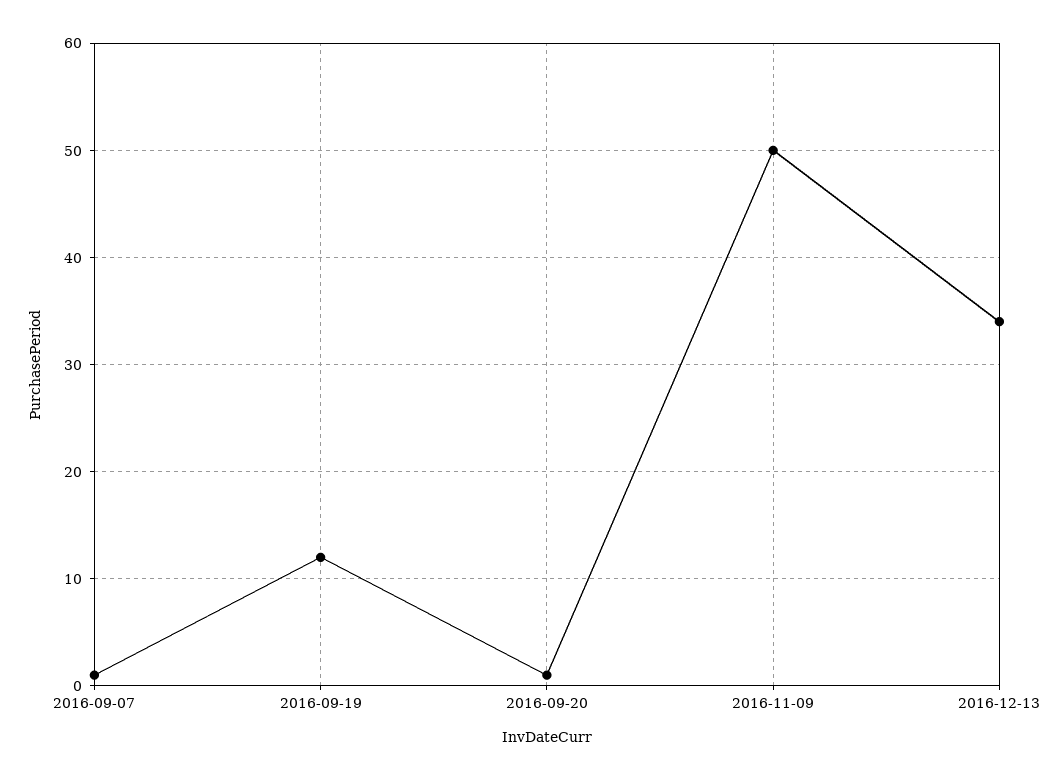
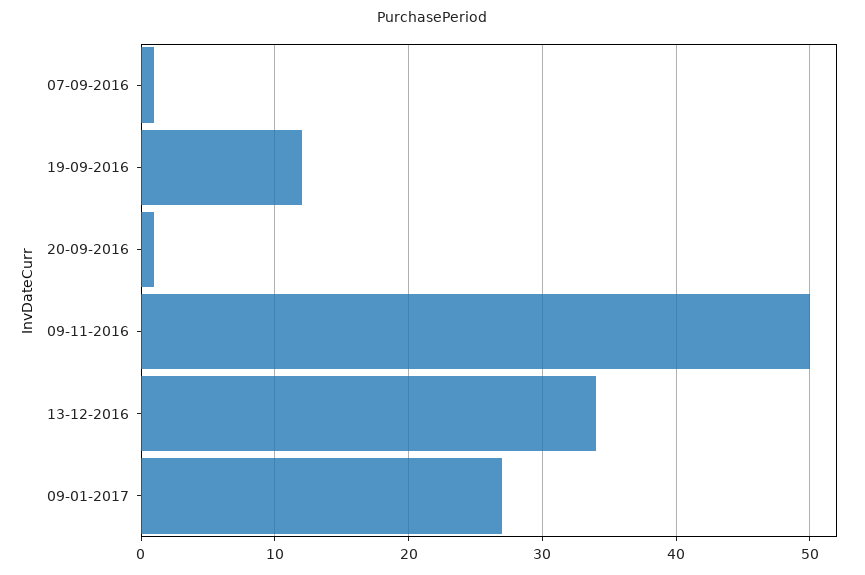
09-01-2017: none -> 27

